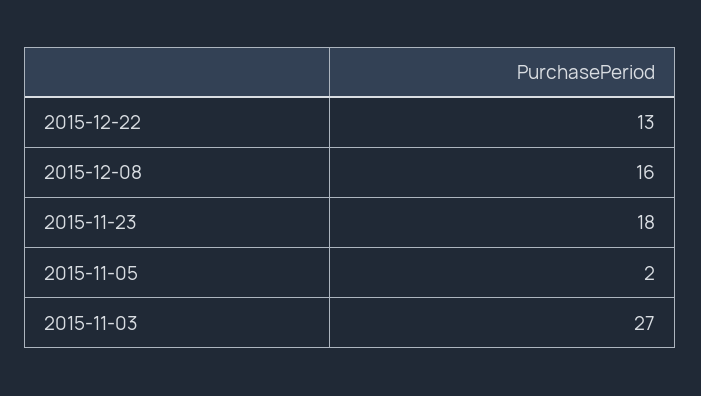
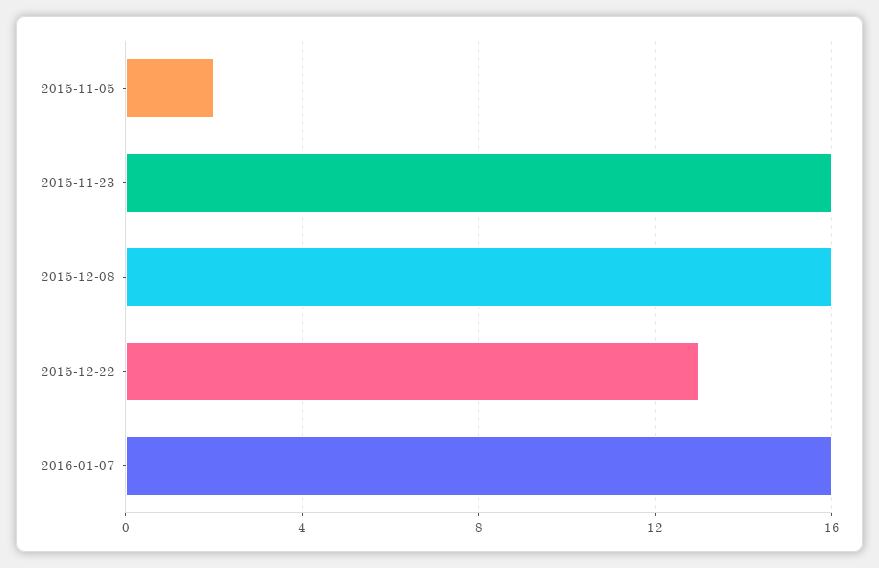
2015-11-23: 18 -> 16
2015-11-03: 27 -> none
2016-01-07: none -> 16

